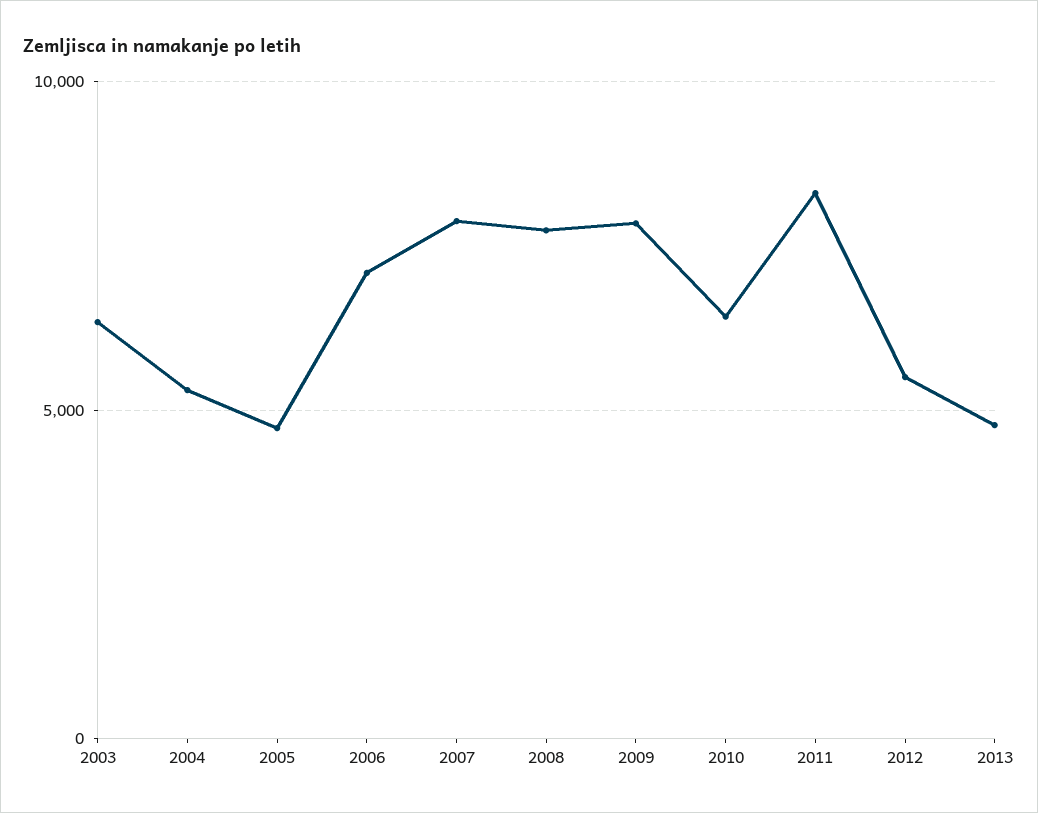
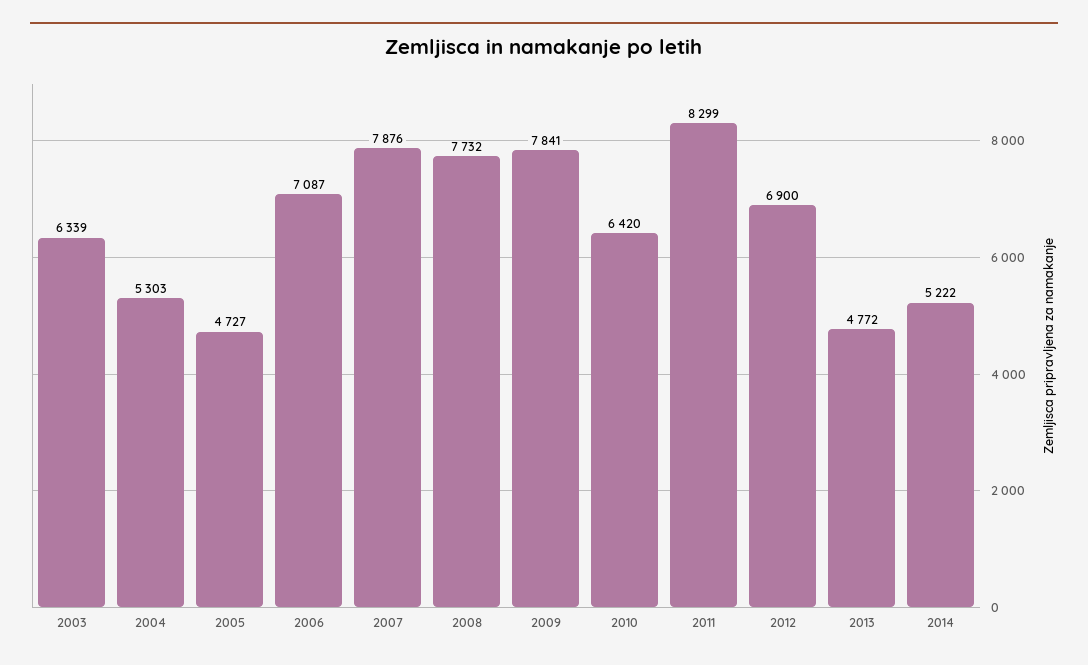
2012: 5500 -> 6900
2014: none -> 5222

